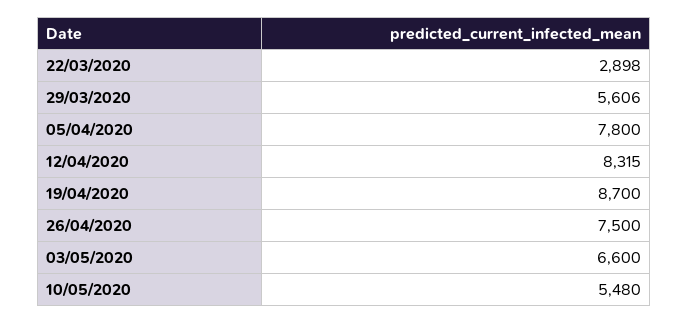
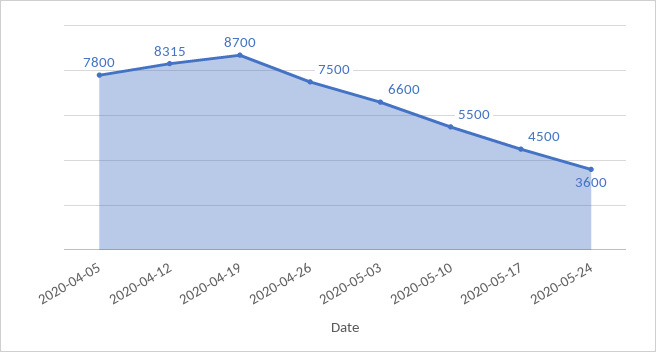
22/03/2020: 2898 -> none
29/03/2020: 5606 -> none
10/05/2020: 5480 -> 5500
2020-05-17: none -> 4500
2020-05-24: none -> 3600

